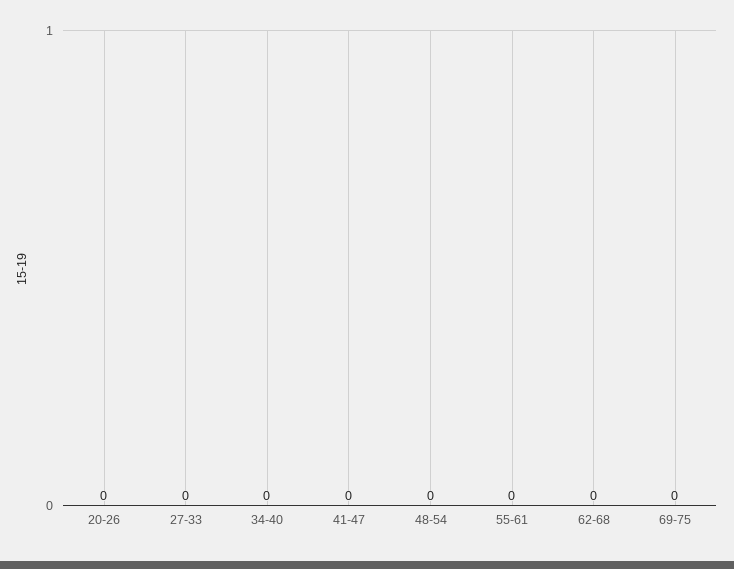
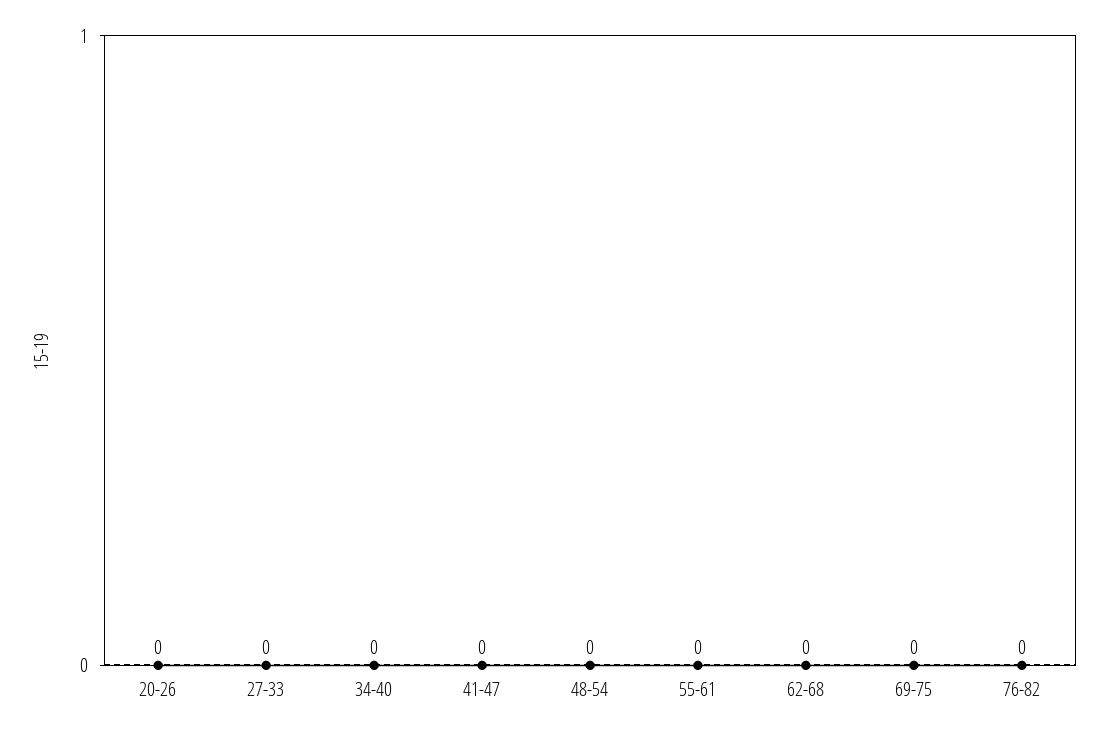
76-82: none -> 0

